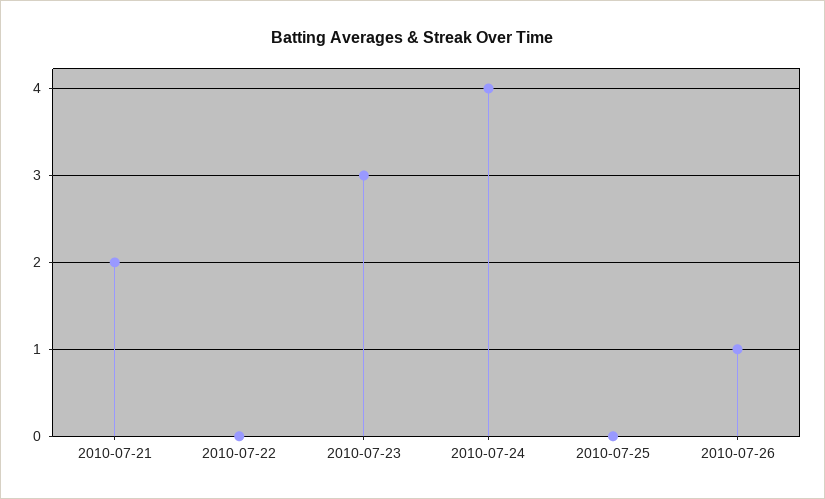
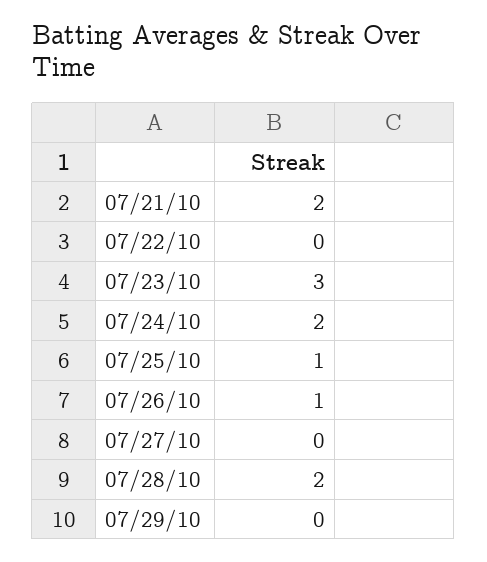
2010-07-24: 4 -> 2
2010-07-25: 0 -> 1
07/27/10: none -> 0
07/28/10: none -> 2
07/29/10: none -> 0

